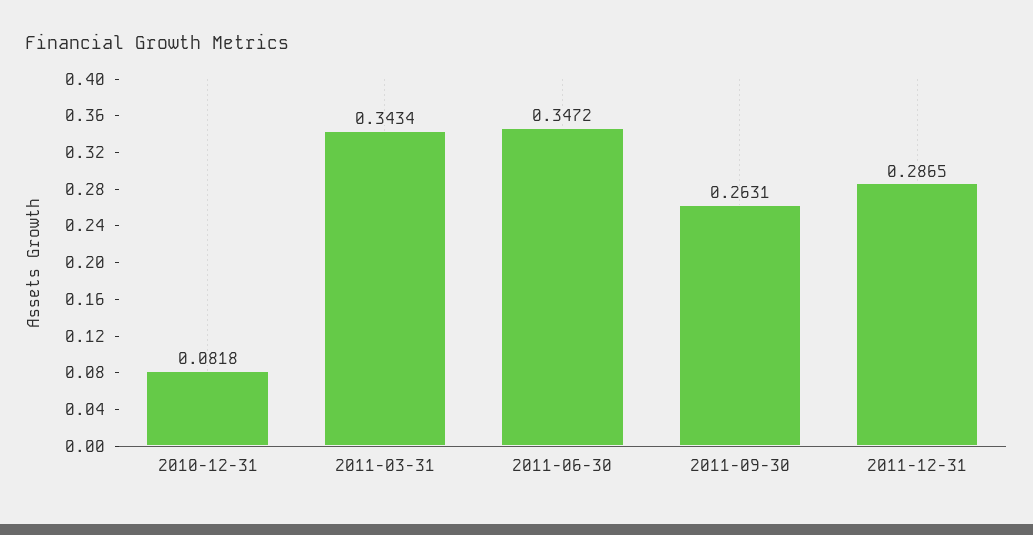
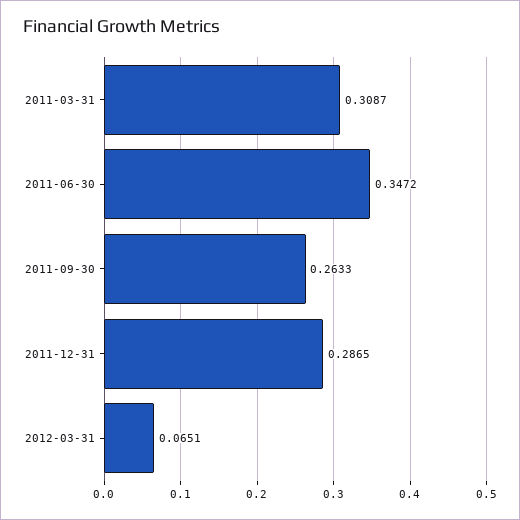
2010-12-31: 0.0818 -> none
2011-03-31: 0.3434 -> 0.3087
2011-09-30: 0.2631 -> 0.2633
2012-03-31: none -> 0.0651

